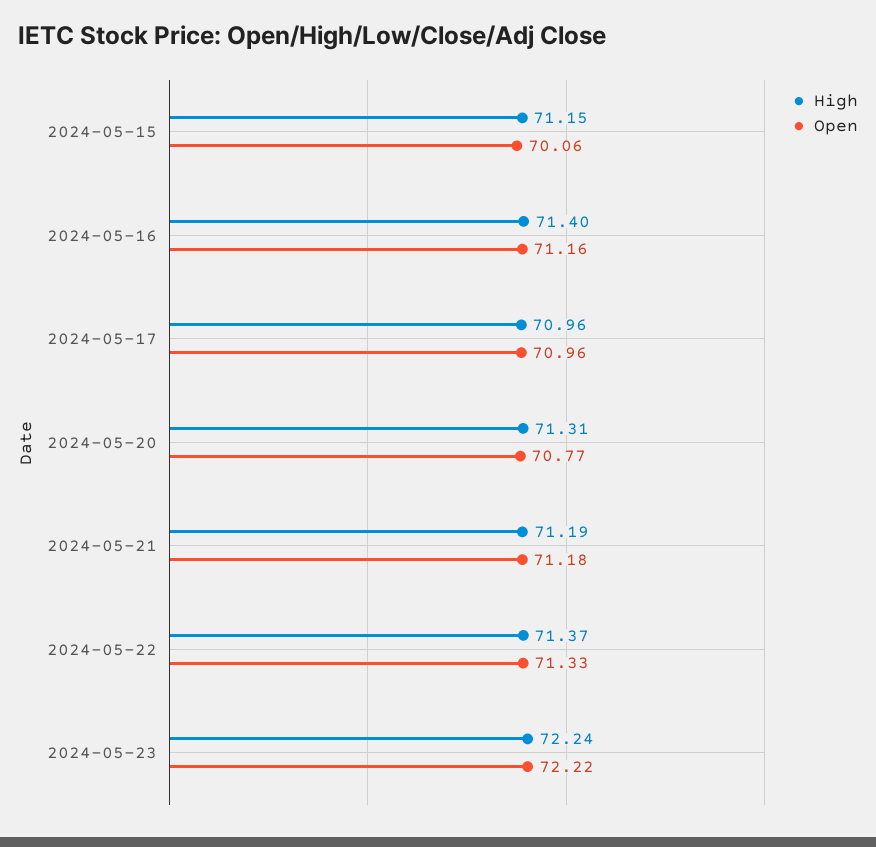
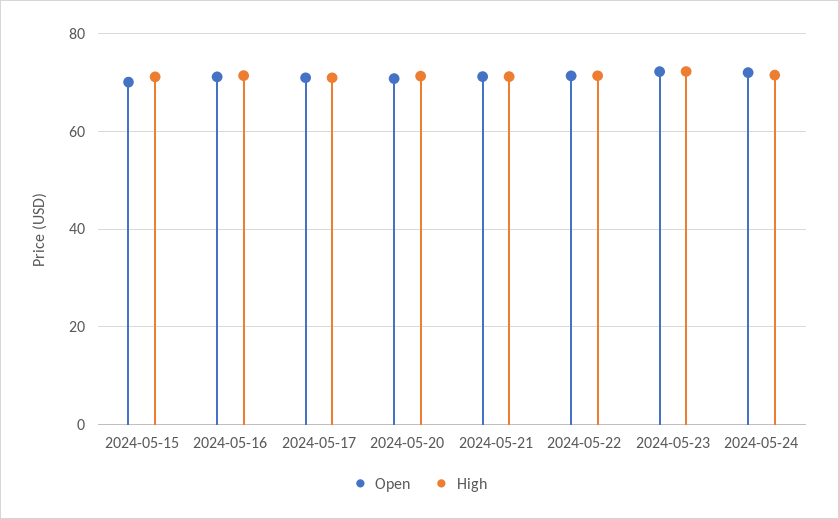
Open, 2024-05-24: none -> 72
High, 2024-05-24: none -> 72

